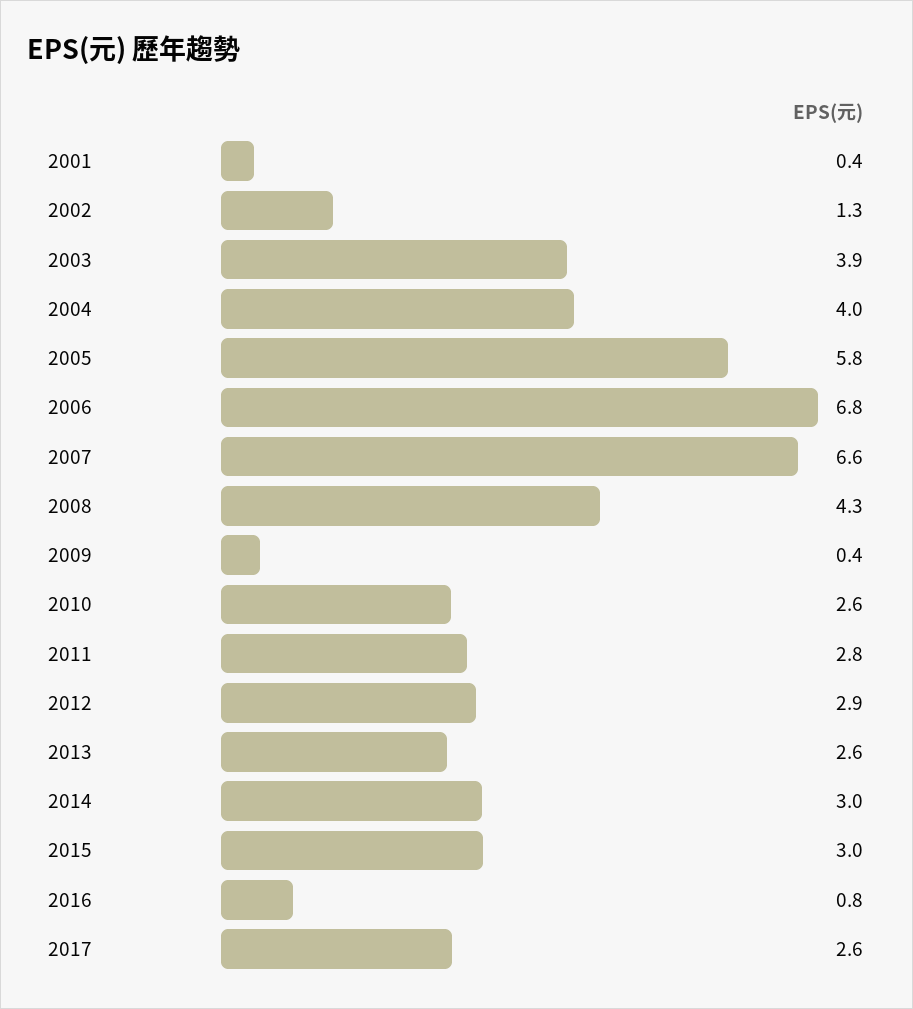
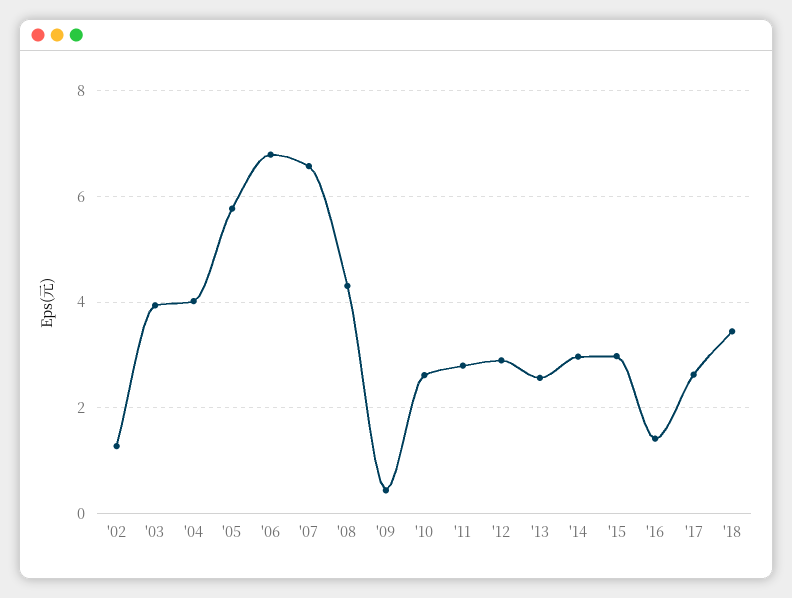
2001: 0.4 -> none
2016: 0.8 -> 1.4
'18: none -> 3.4

